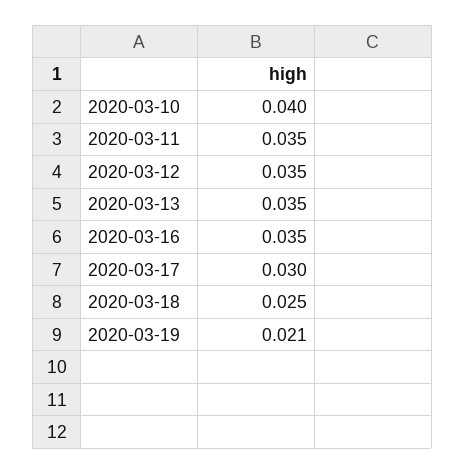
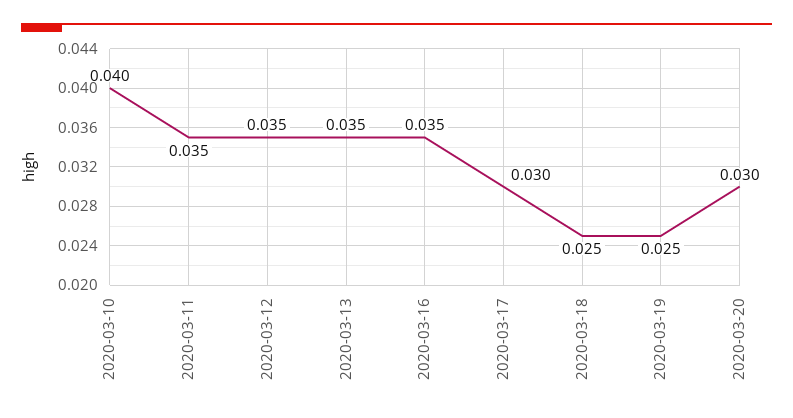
2020-03-19: 0.021 -> 0.025
2020-03-20: none -> 0.03

